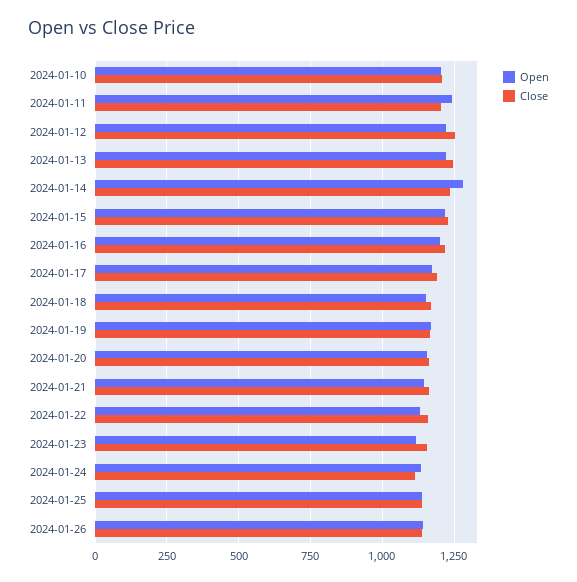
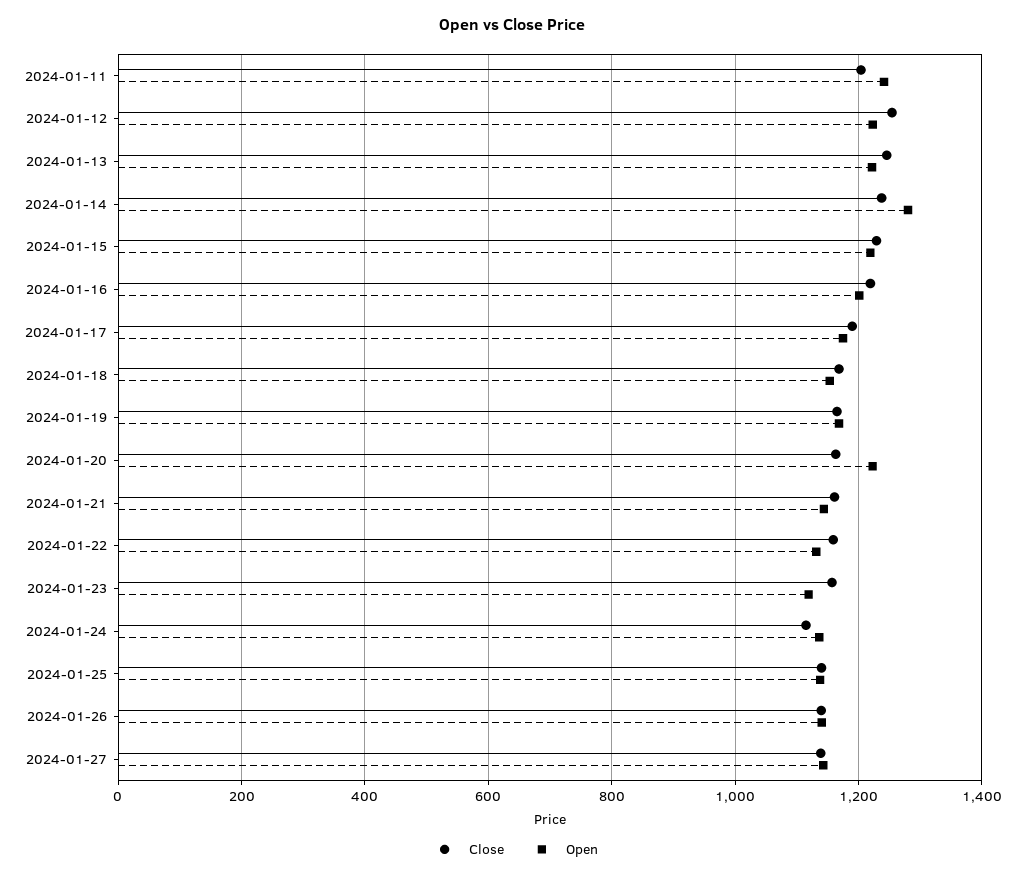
Open, 2024-01-10: 1200 -> none
Close, 2024-01-10: 1200 -> none
Open, 2024-01-20: 1150 -> 1220
Close, 2024-01-27: none -> 1140
Open, 2024-01-27: none -> 1140

